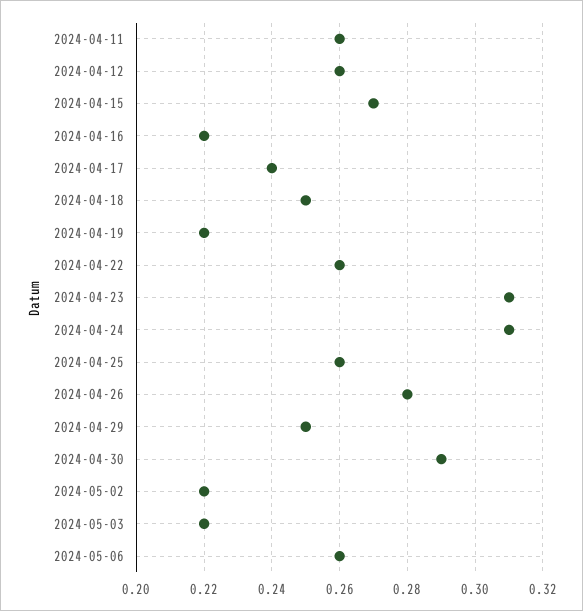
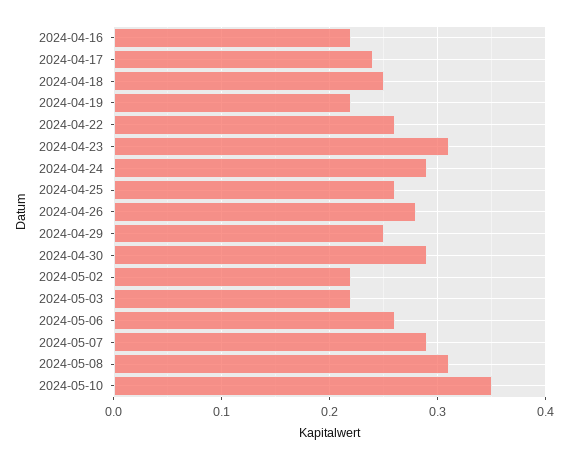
2024-04-11: 0.26 -> none
2024-04-12: 0.26 -> none
2024-04-15: 0.27 -> none
2024-04-24: 0.31 -> 0.29
2024-05-07: none -> 0.29
2024-05-08: none -> 0.31
2024-05-10: none -> 0.35

